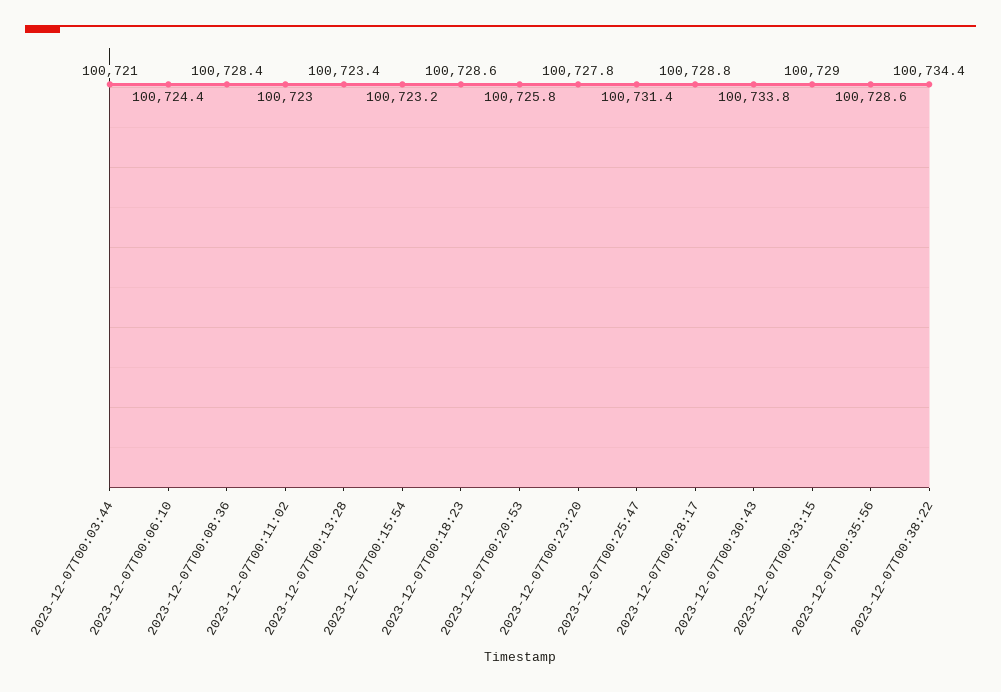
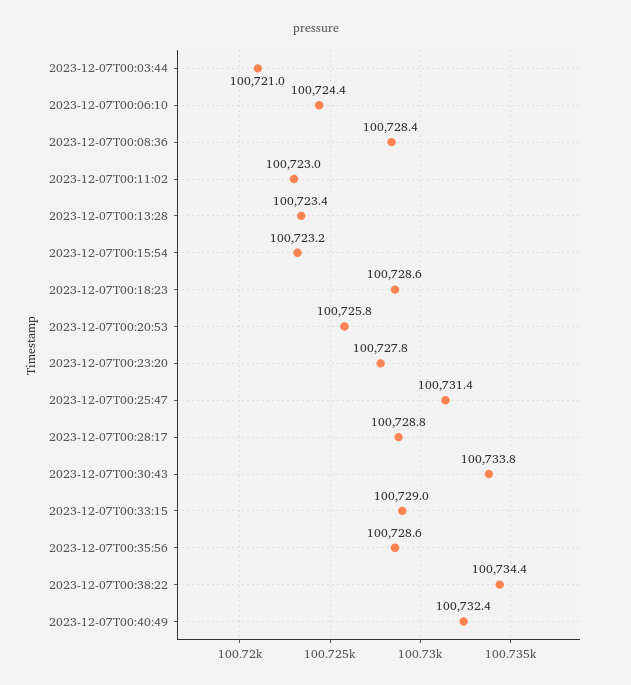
2023-12-07T00:40:49: none -> 100732.4

